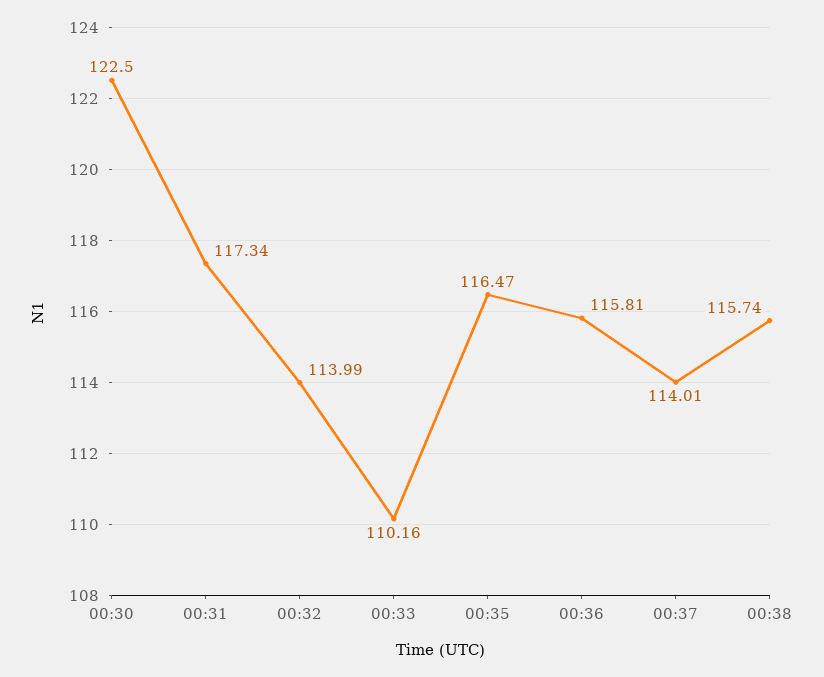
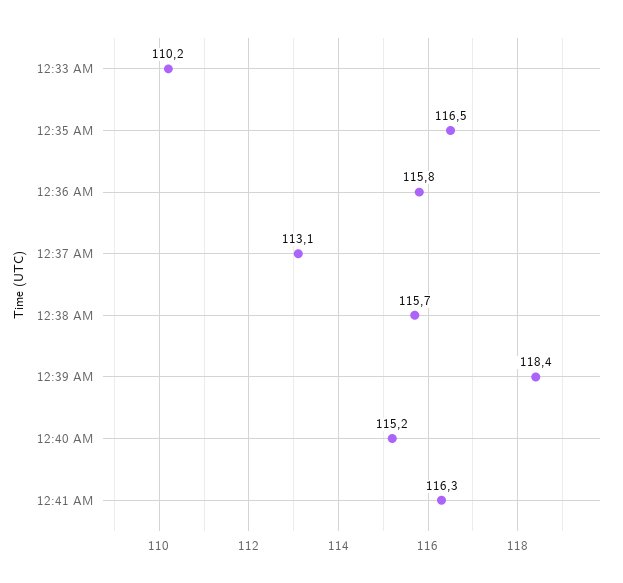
00:30: 122.5 -> none
00:31: 117.34 -> none
00:32: 113.99 -> none
00:37: 114.01 -> 113.1
12:39 AM: none -> 118.4
12:40 AM: none -> 115.2
12:41 AM: none -> 116.3

